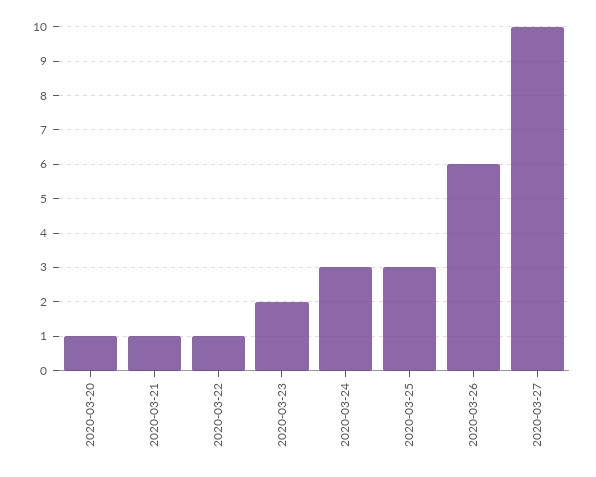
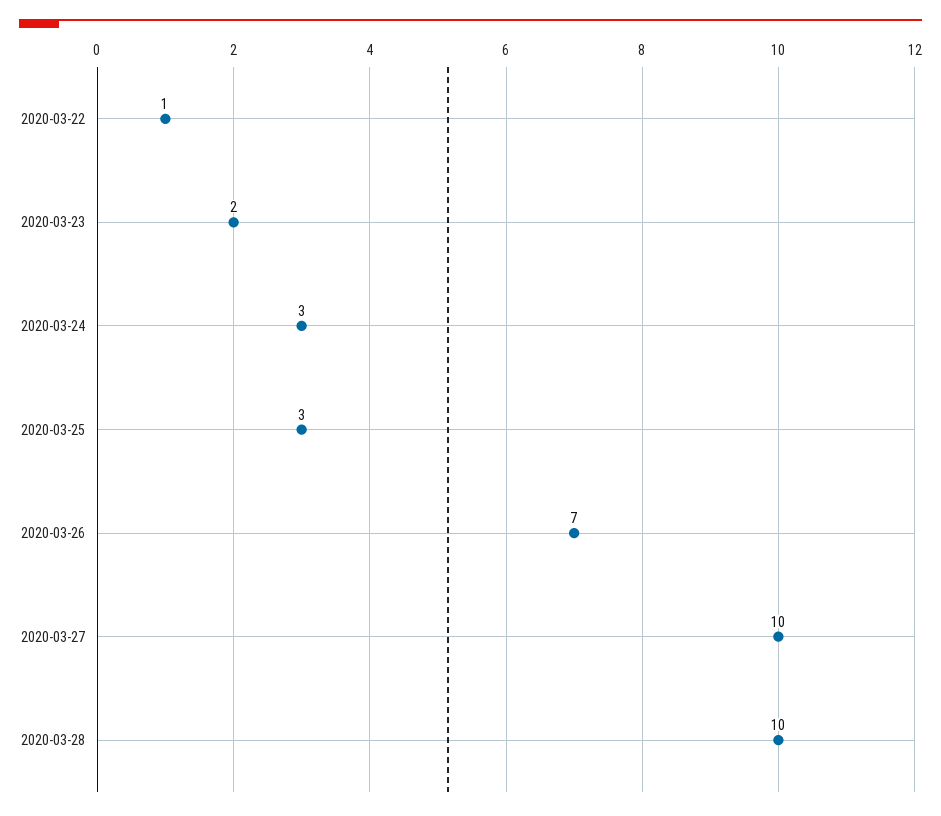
2020-03-20: 1 -> none
2020-03-21: 1 -> none
2020-03-26: 6 -> 7
2020-03-28: none -> 10

